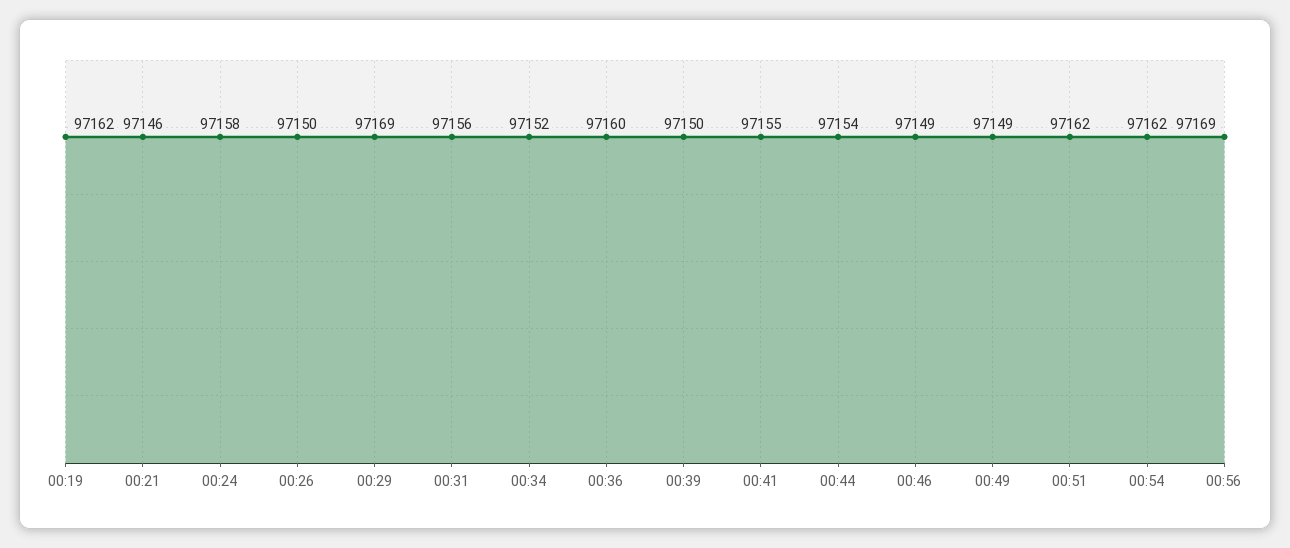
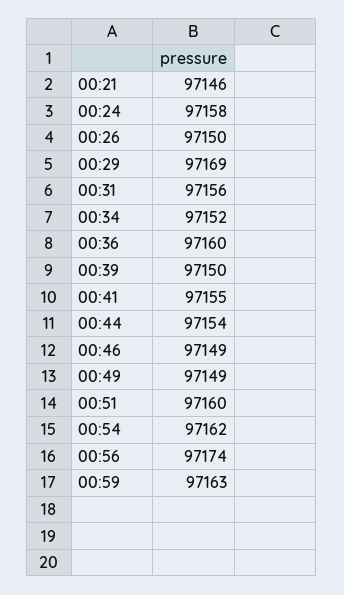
00:19: 97162 -> none
00:51: 97162 -> 97160
00:56: 97169 -> 97174
00:59: none -> 97163

